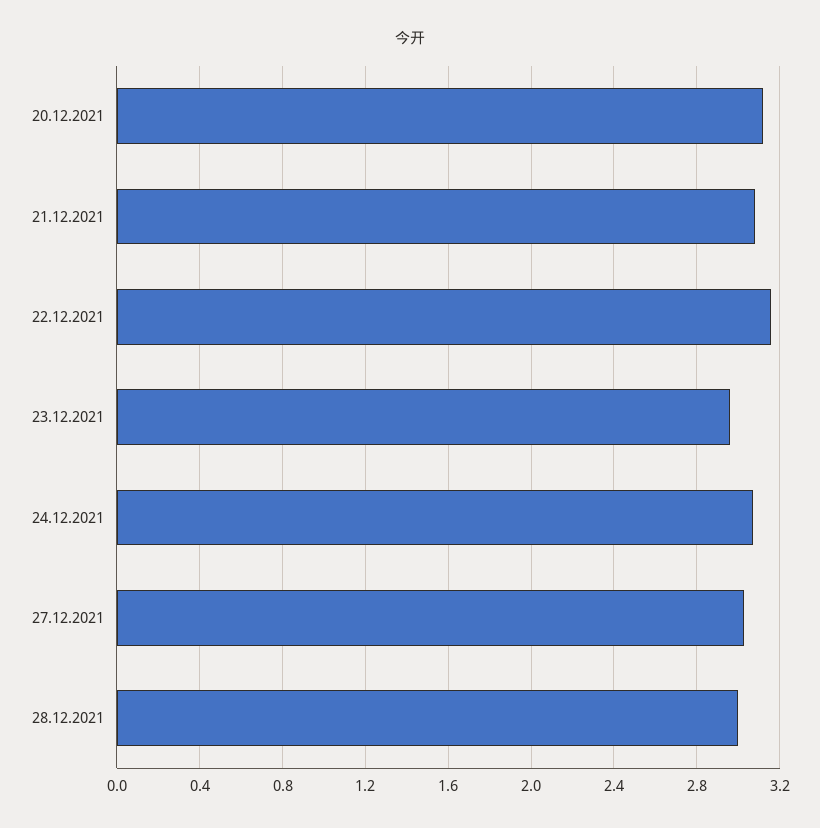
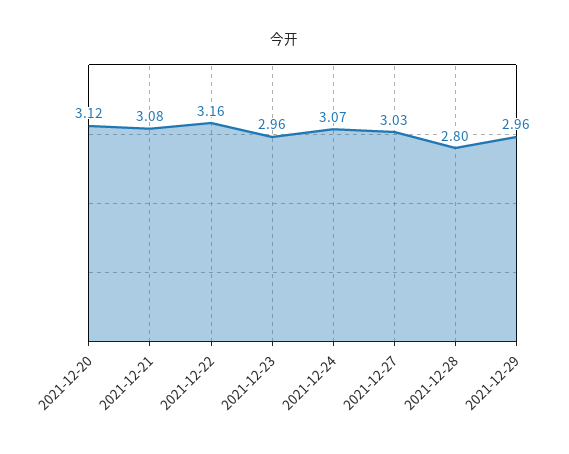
28.12.2021: 3 -> 2.8
2021-12-29: none -> 2.96

